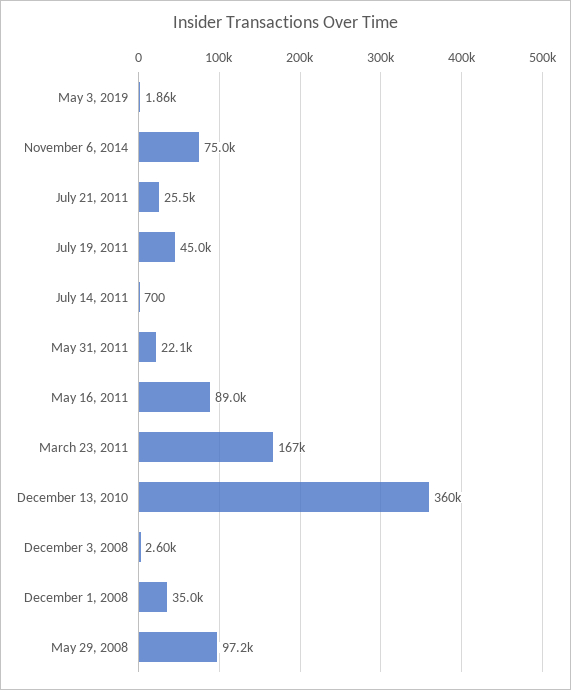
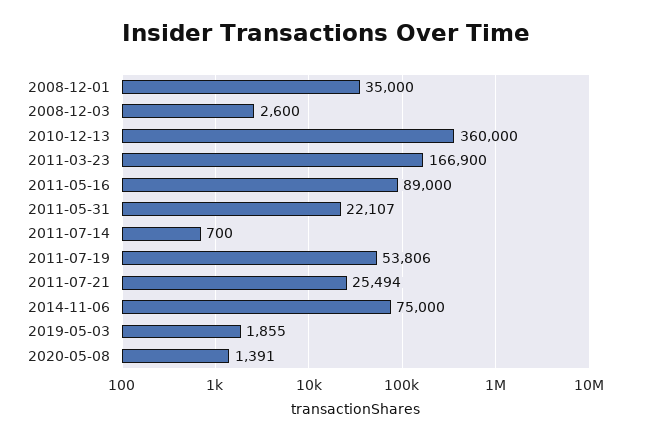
July 19, 2011: 45000 -> 53806
May 29, 2008: 97200 -> none
2020-05-08: none -> 1391

